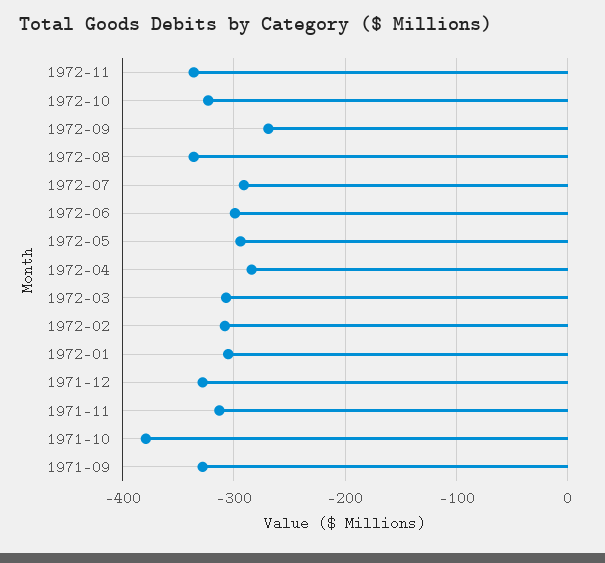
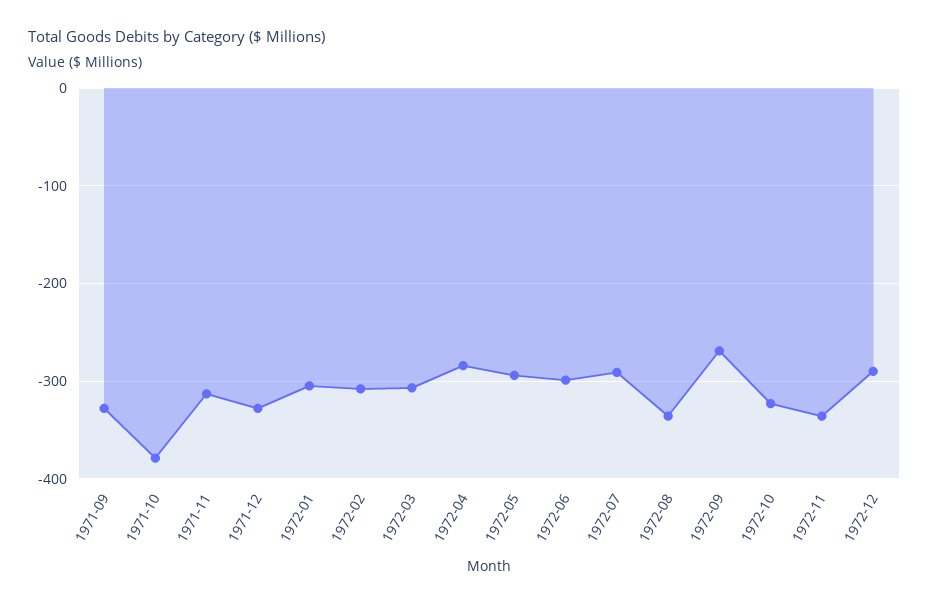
1972-12: none -> -290

